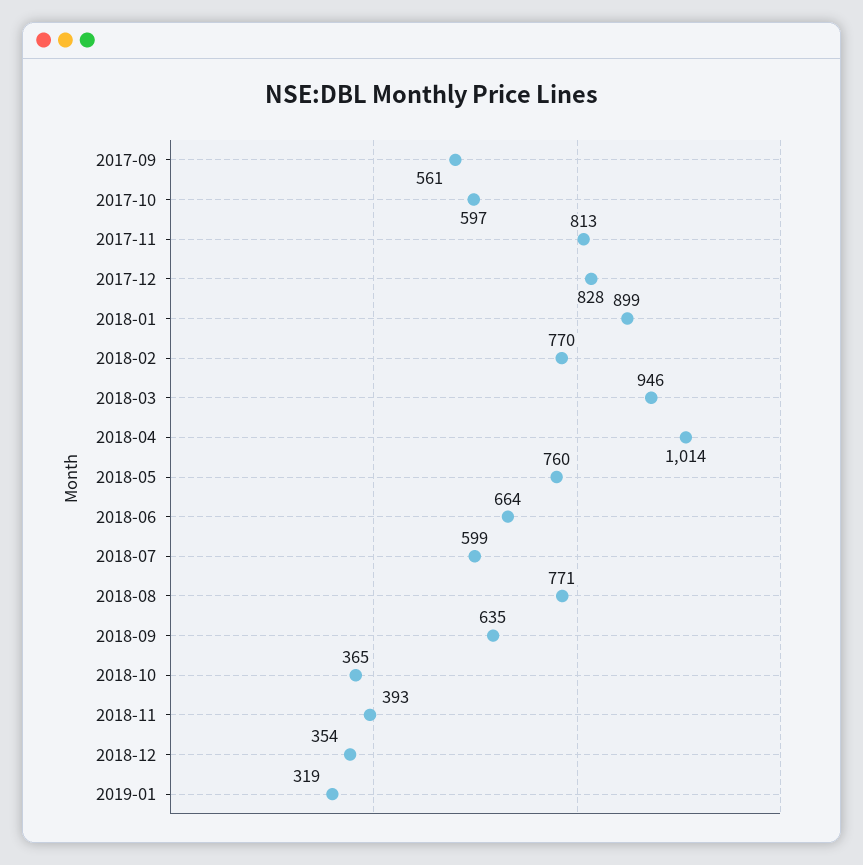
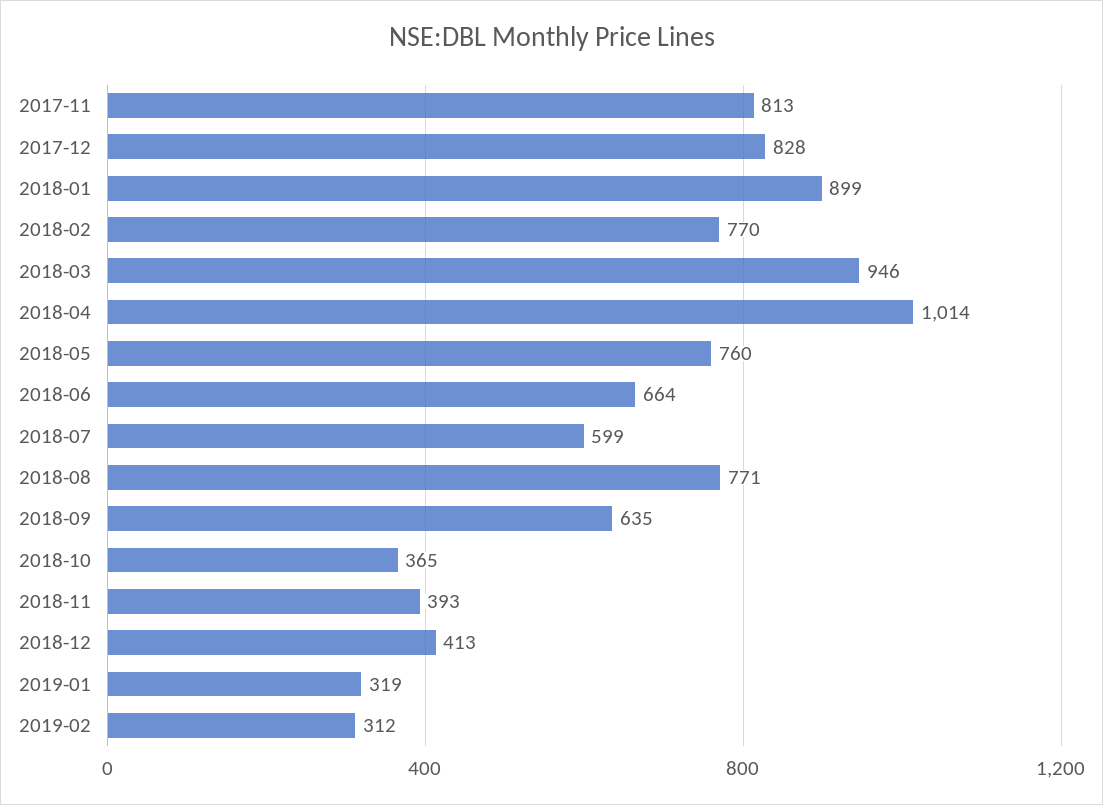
2017-09: 561 -> none
2017-10: 597 -> none
2018-12: 354 -> 413
2019-02: none -> 312

